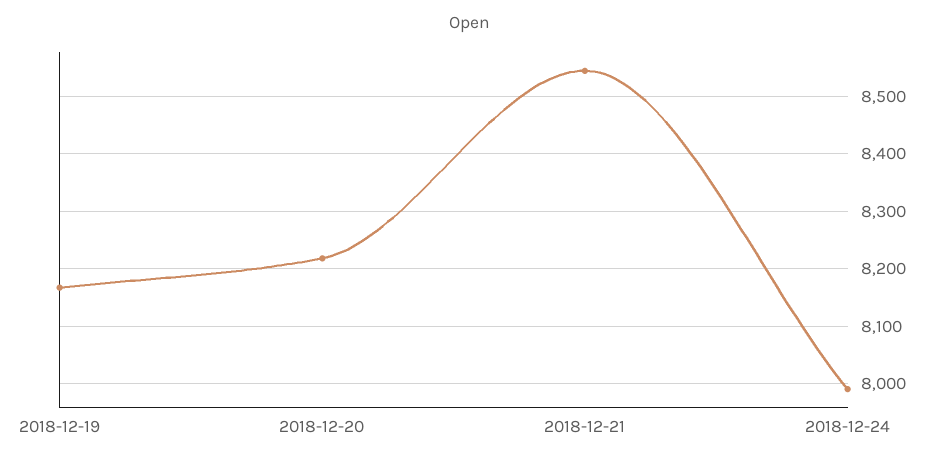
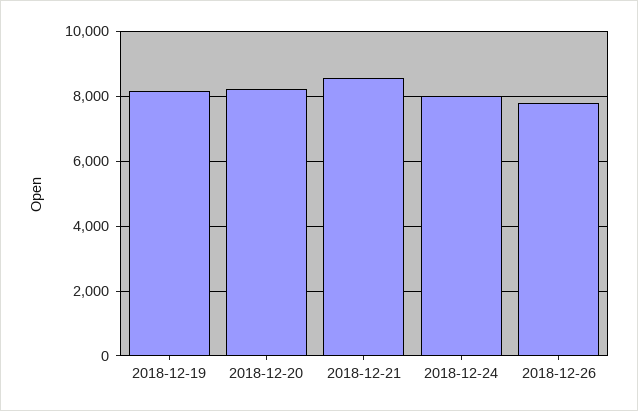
2018-12-26: none -> 7800

